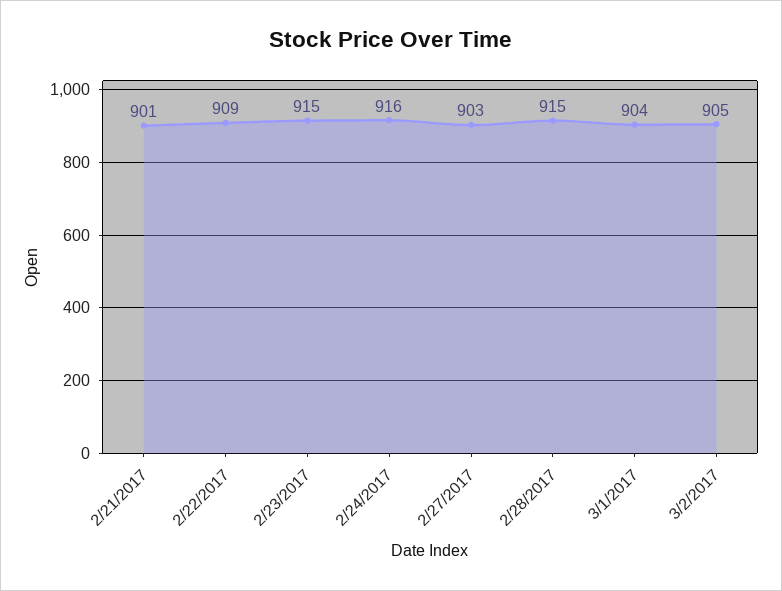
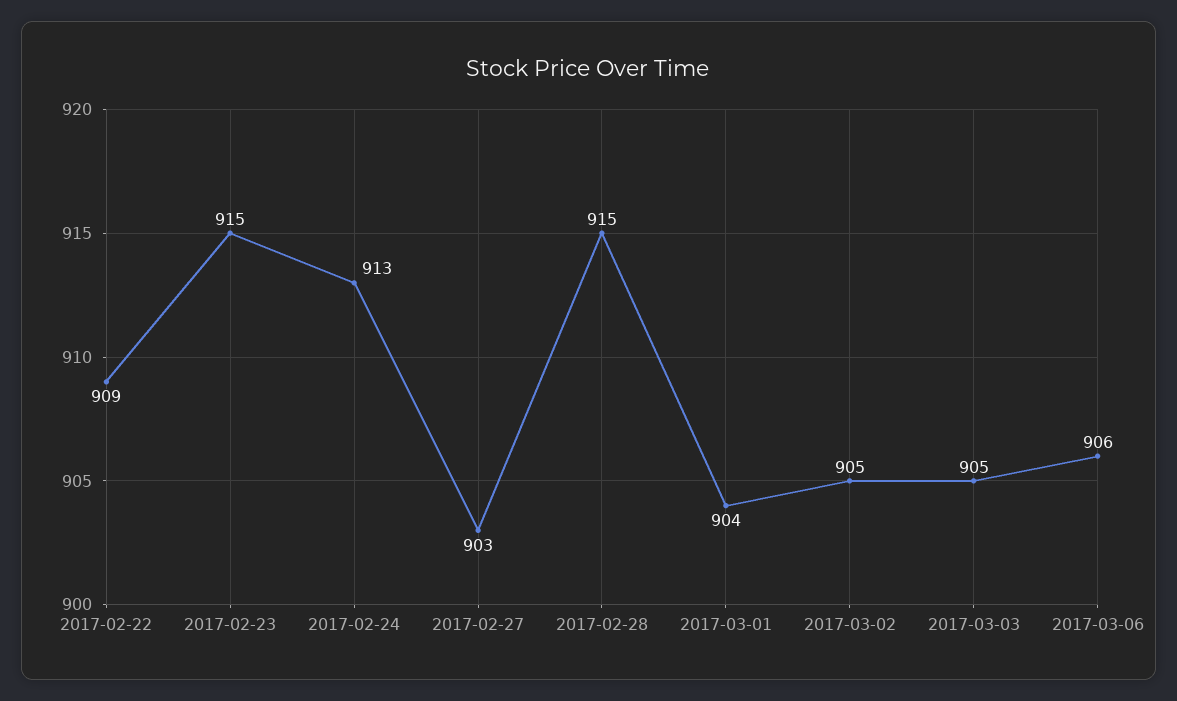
2/21/2017: 901 -> none
2/24/2017: 916 -> 913
2017-03-03: none -> 905
2017-03-06: none -> 906

